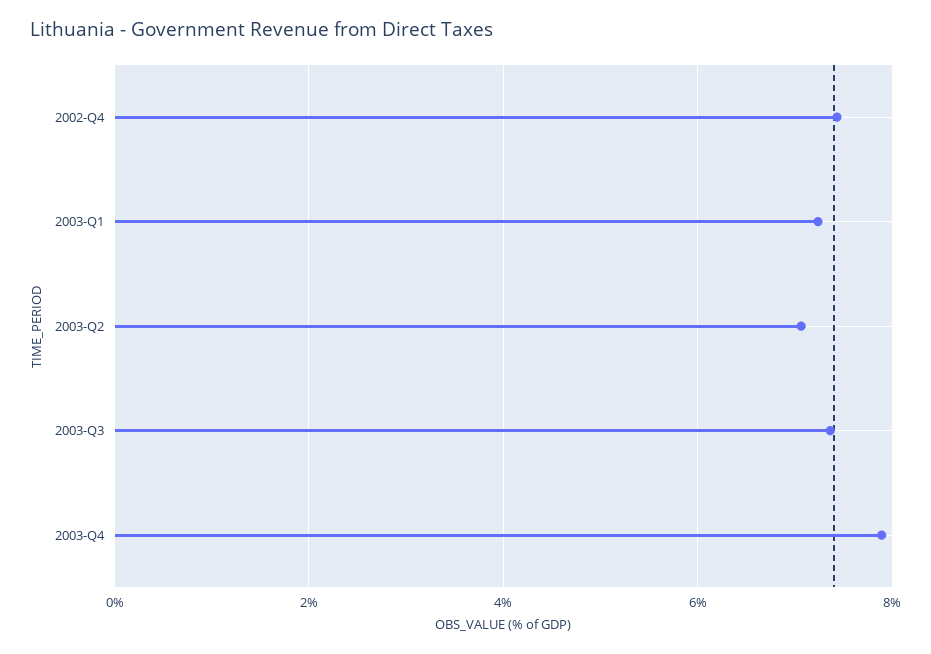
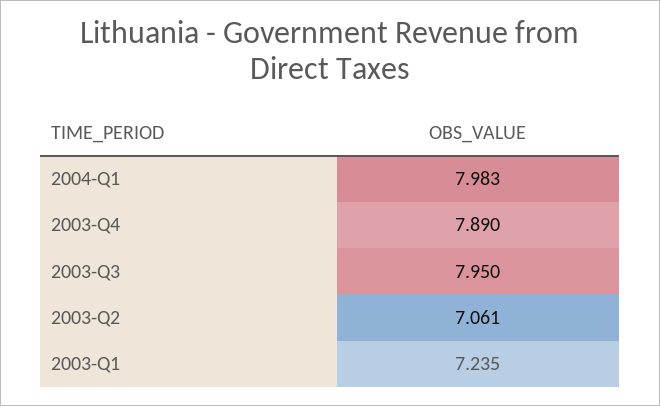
2002-Q4: 7.4 -> none
2003-Q3: 7.4 -> 7.95
2004-Q1: none -> 7.983

